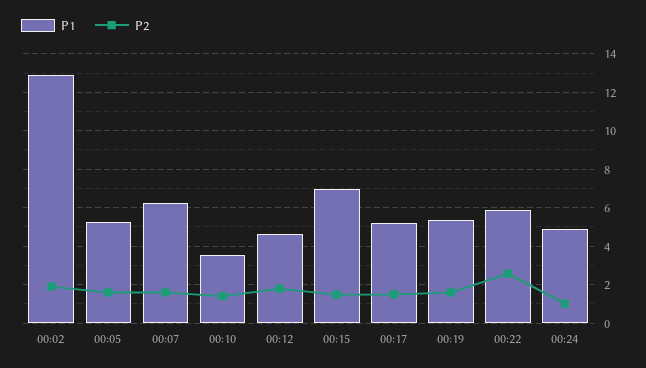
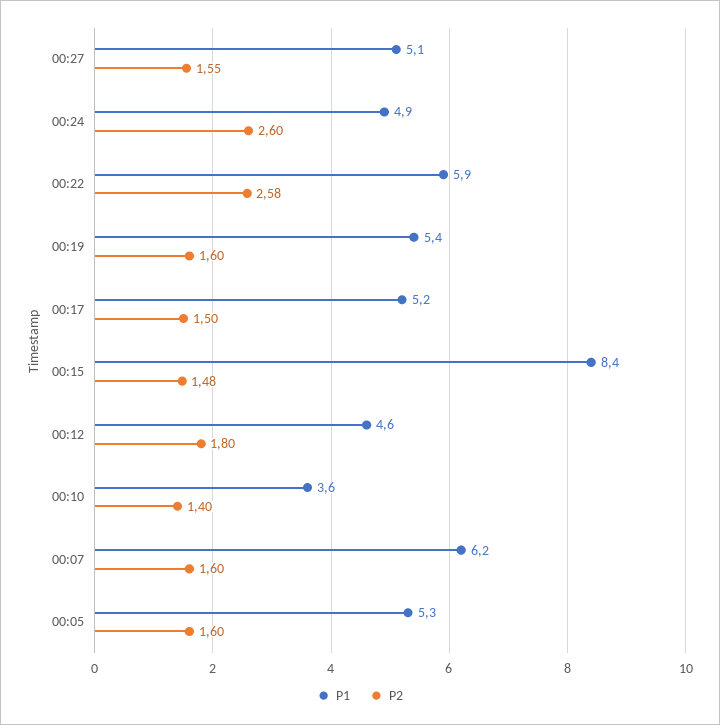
P1, 00:02: 13 -> none
P2, 00:02: 2 -> none
P1, 00:15: 7 -> 8.4
P2, 00:24: 1 -> 2.6
P1, 00:27: none -> 5.1
P2, 00:27: none -> 1.55

